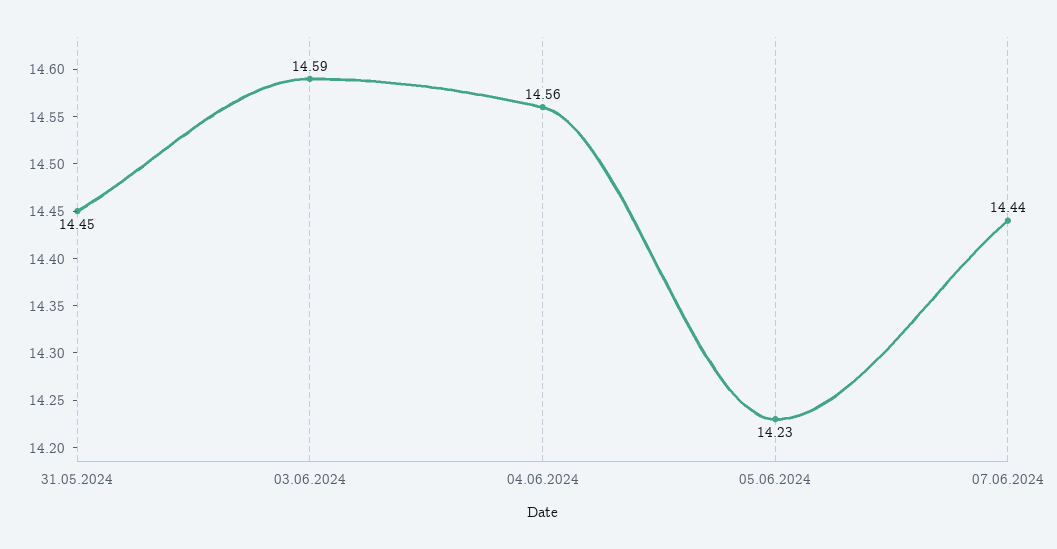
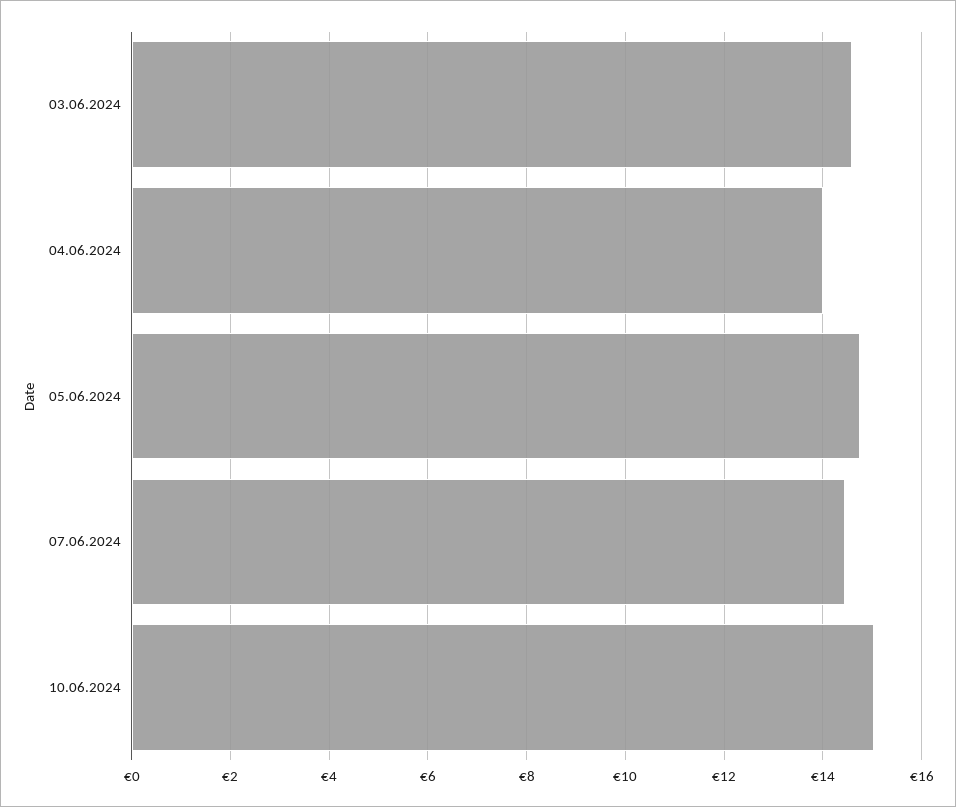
31.05.2024: 14.45 -> none
04.06.2024: 14.56 -> 14
05.06.2024: 14.23 -> 14.8
10.06.2024: none -> 15

